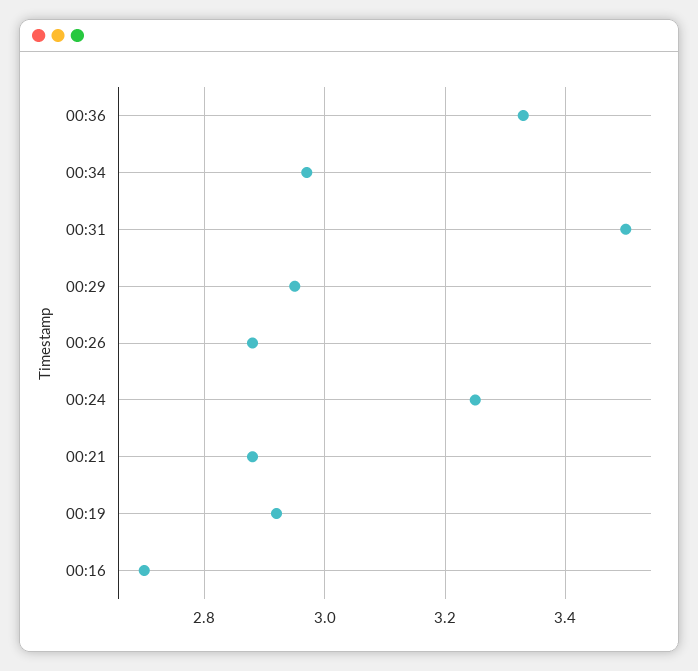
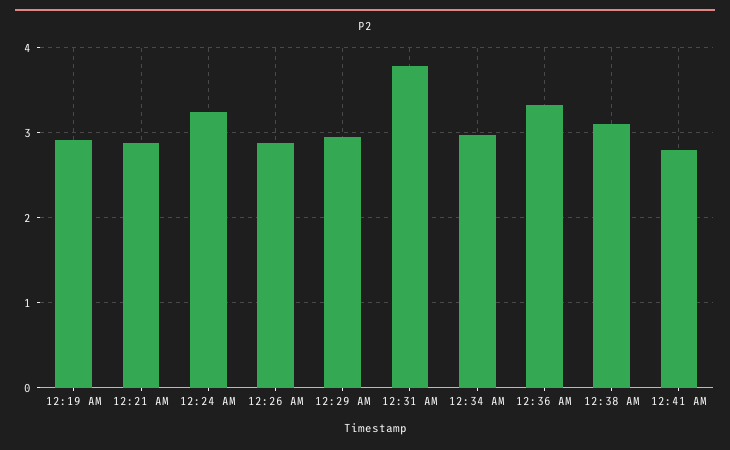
00:31: 3.5 -> 3.8
00:16: 2.7 -> none
12:38 AM: none -> 3.1
12:41 AM: none -> 2.8

